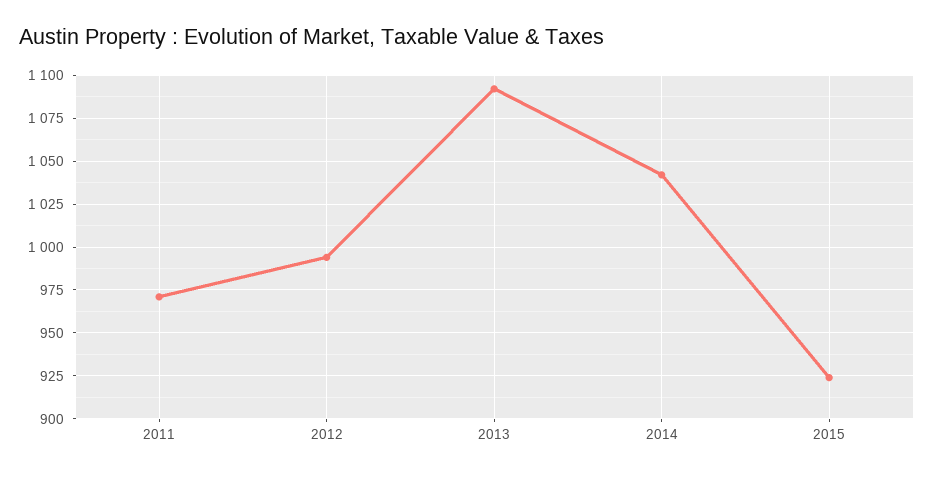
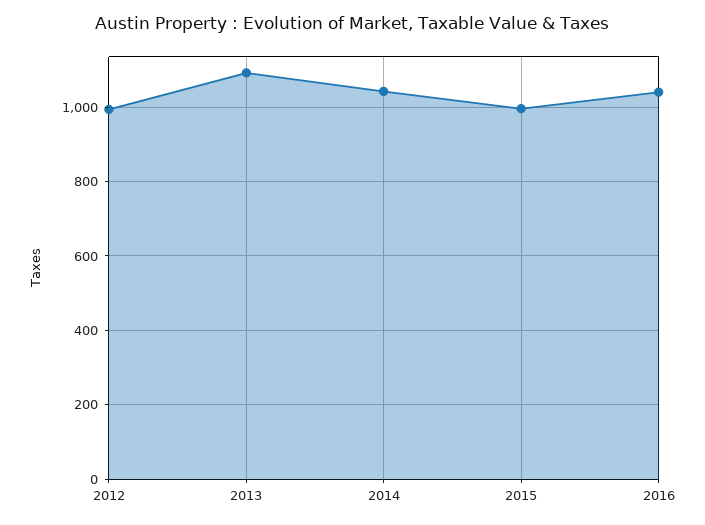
2011: 970 -> none
2015: 925 -> 1000
2016: none -> 1040

